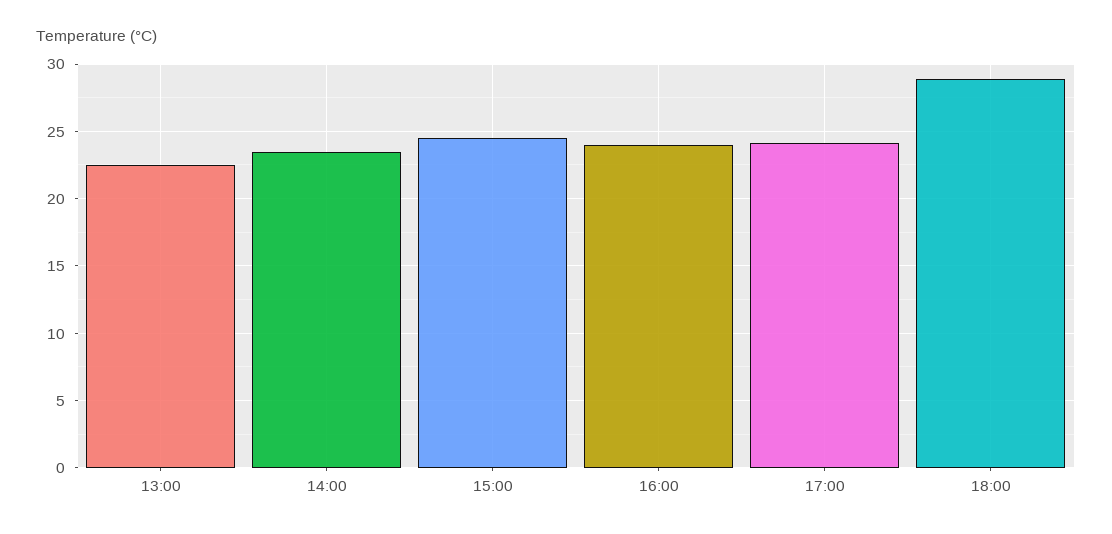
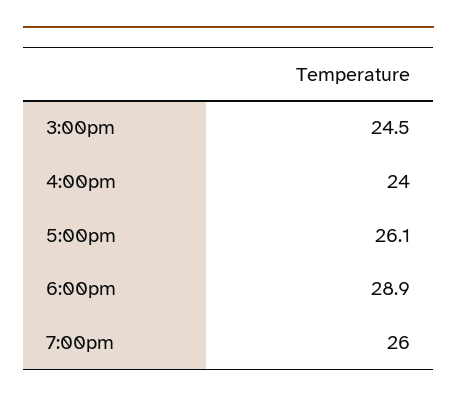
13:00: 22.5 -> none
14:00: 23.5 -> none
17:00: 24 -> 26.1
7:00pm: none -> 26

